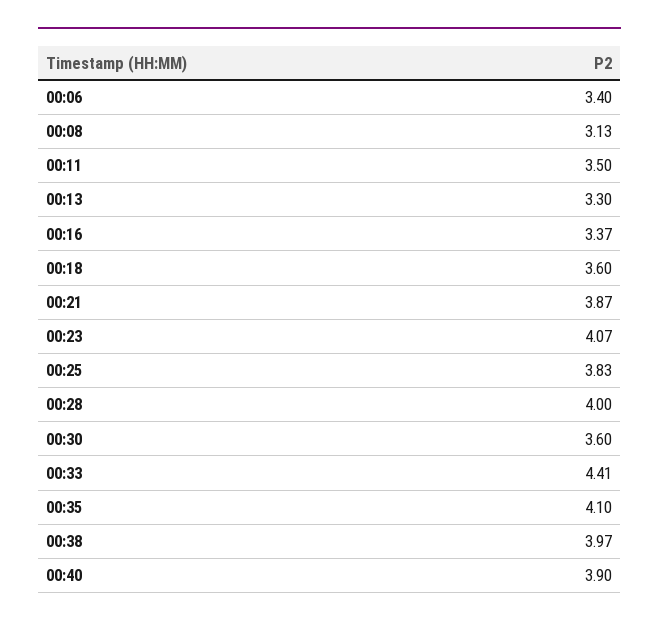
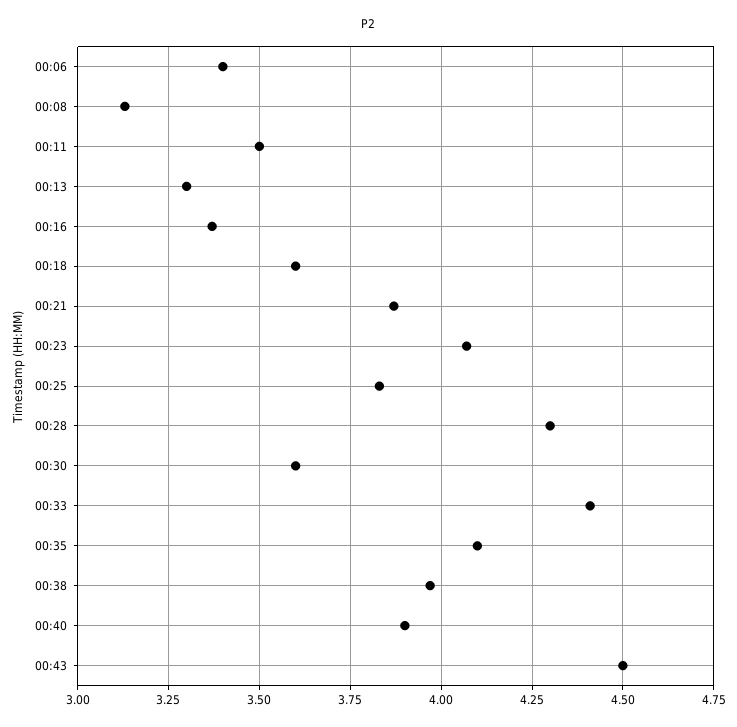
00:28: 4 -> 4.3
00:43: none -> 4.5

